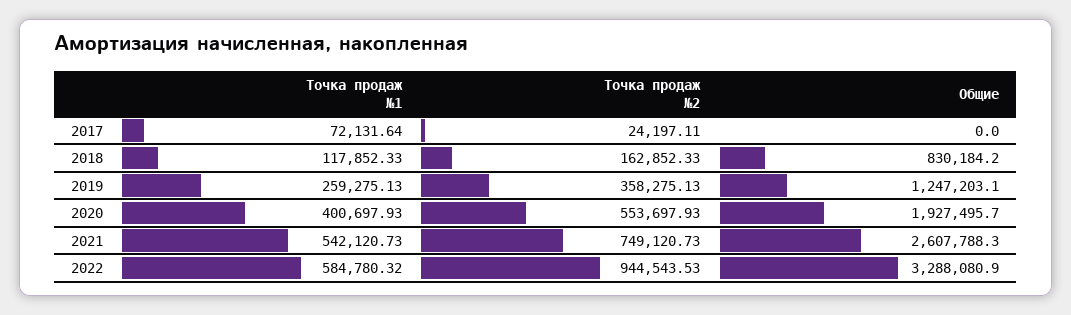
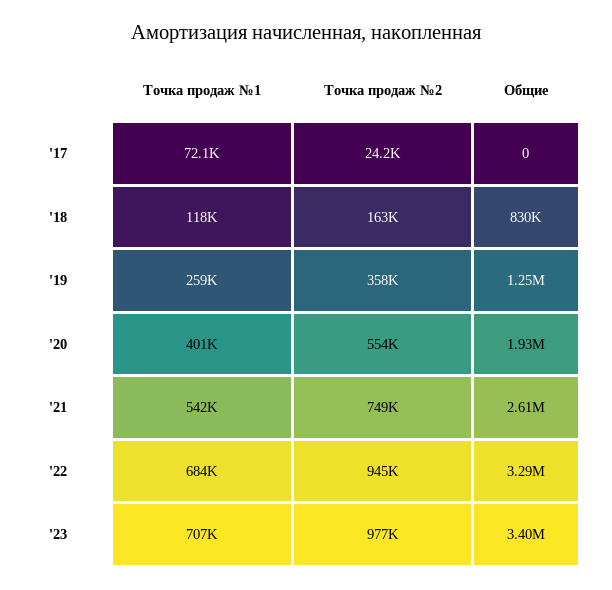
Точка продаж №1, 2022: 584780.32 -> 684000
Точка продаж №1, '23: none -> 707000
Точка продаж №2, '23: none -> 977000
Общие, '23: none -> 3400000

